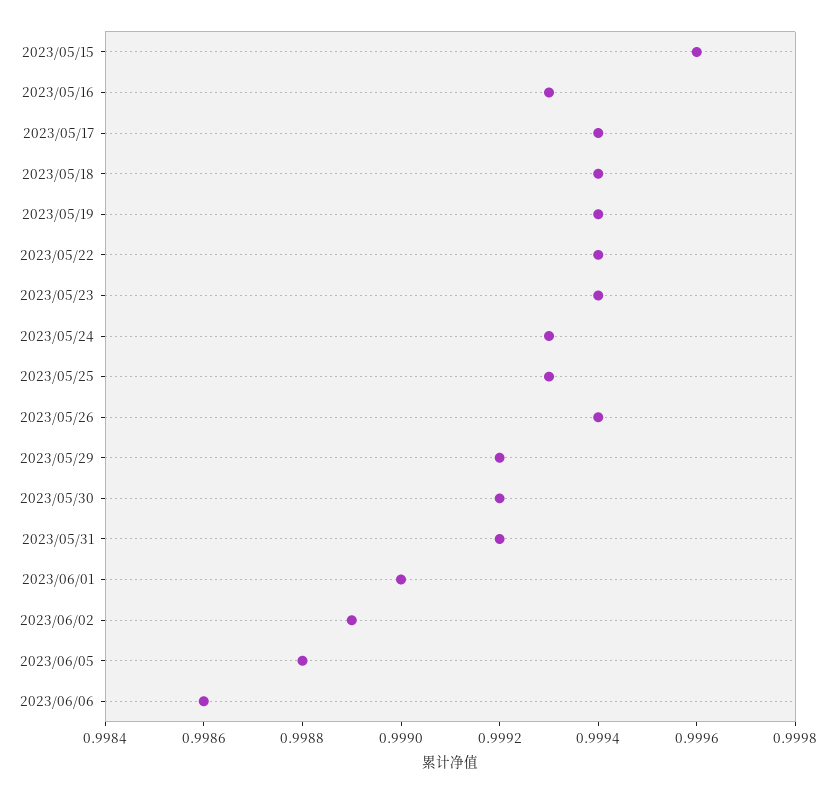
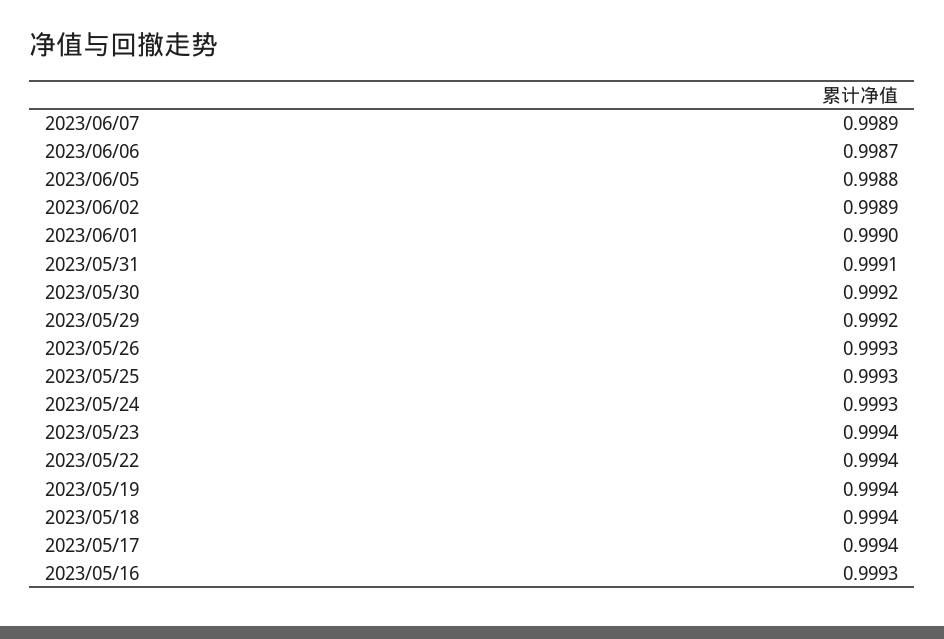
2023/05/15: 0.9996 -> none
2023/05/26: 0.9994 -> 0.9993
2023/05/31: 0.9992 -> 0.9991
2023/06/06: 0.9986 -> 0.9987
2023/06/07: none -> 0.9989

